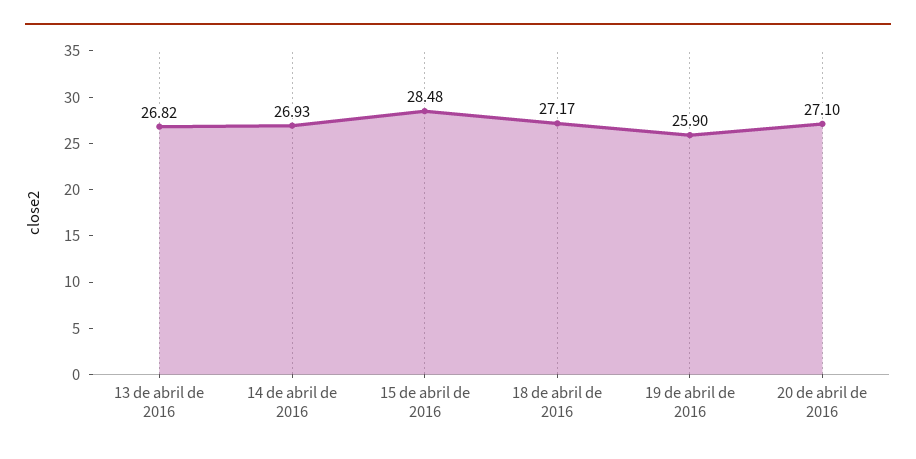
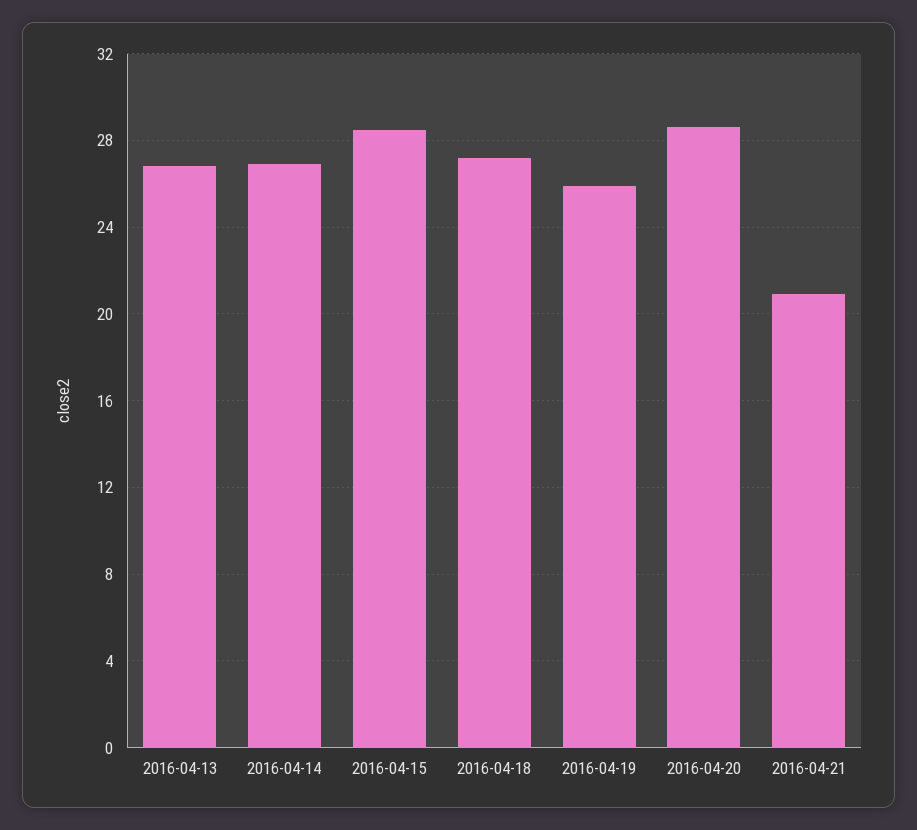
20 de abril de 2016: 27.1 -> 28.5
2016-04-21: none -> 21

